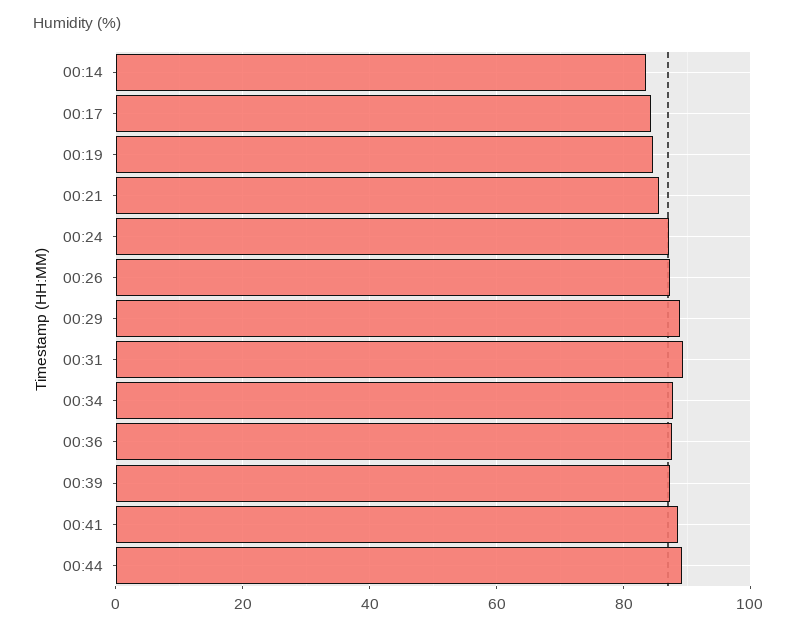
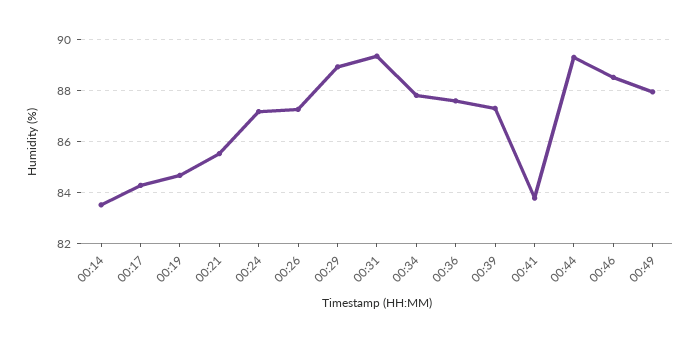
00:41: 88 -> 83.75
00:46: none -> 88.5
00:49: none -> 88

